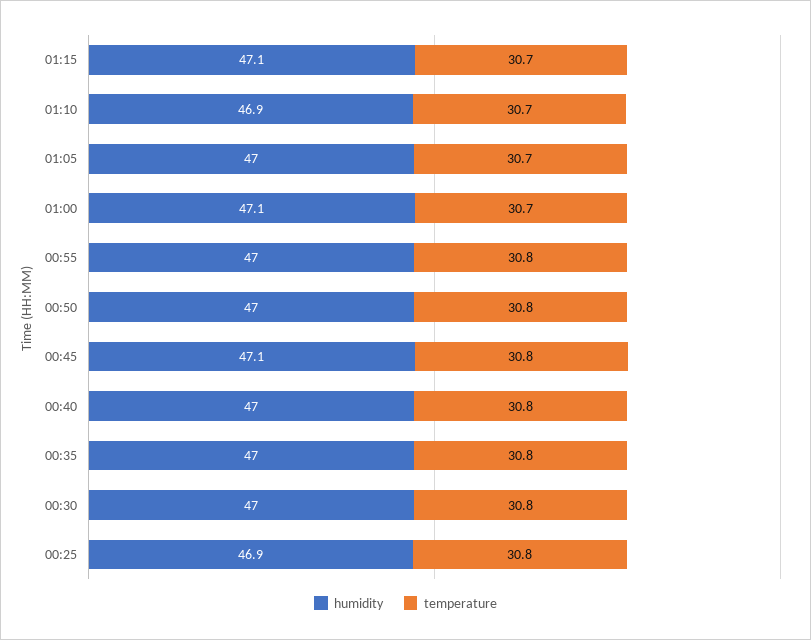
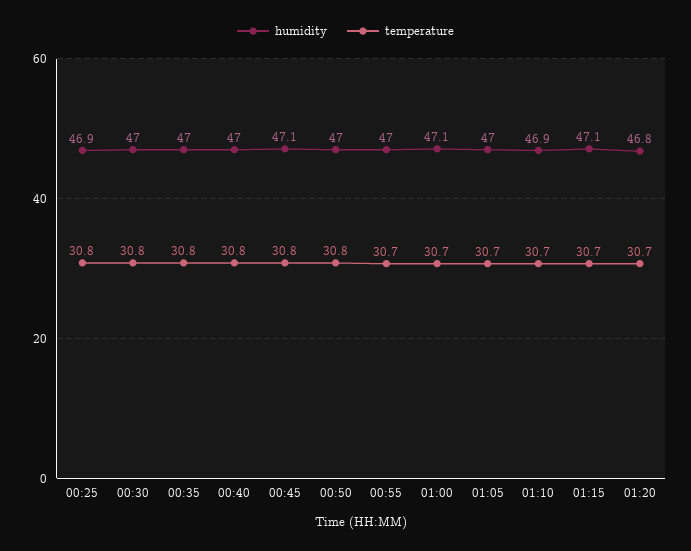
temperature, 00:55: 30.8 -> 30.7
humidity, 01:20: none -> 46.8
temperature, 01:20: none -> 30.7

